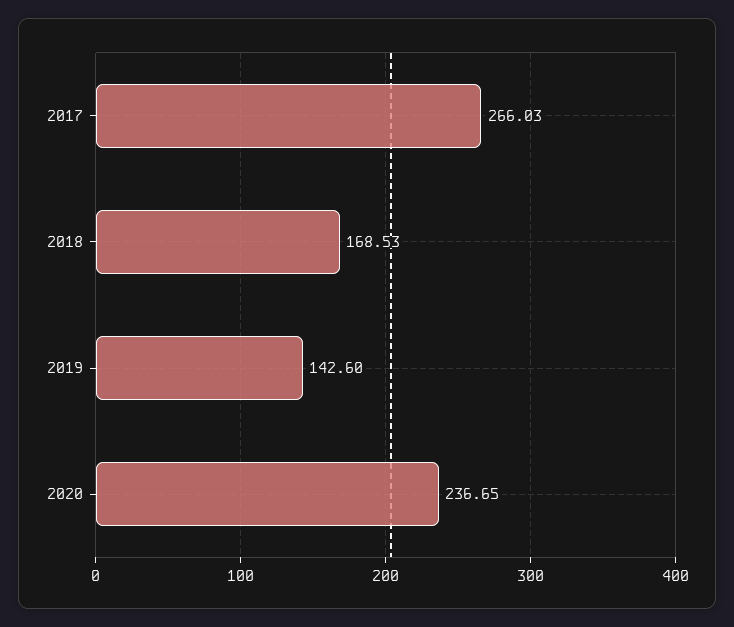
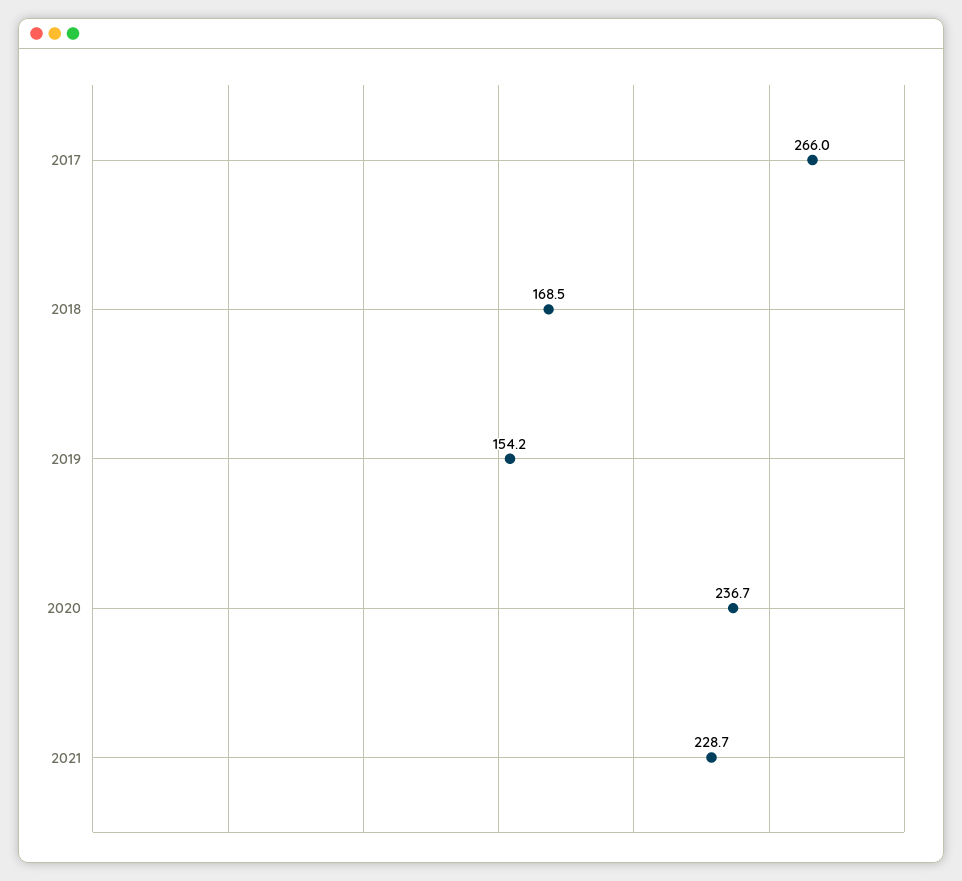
2019: 142.6 -> 154.2
2021: none -> 228.7

